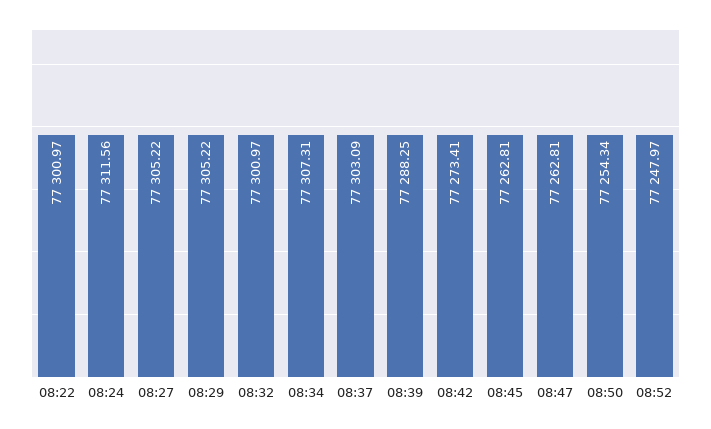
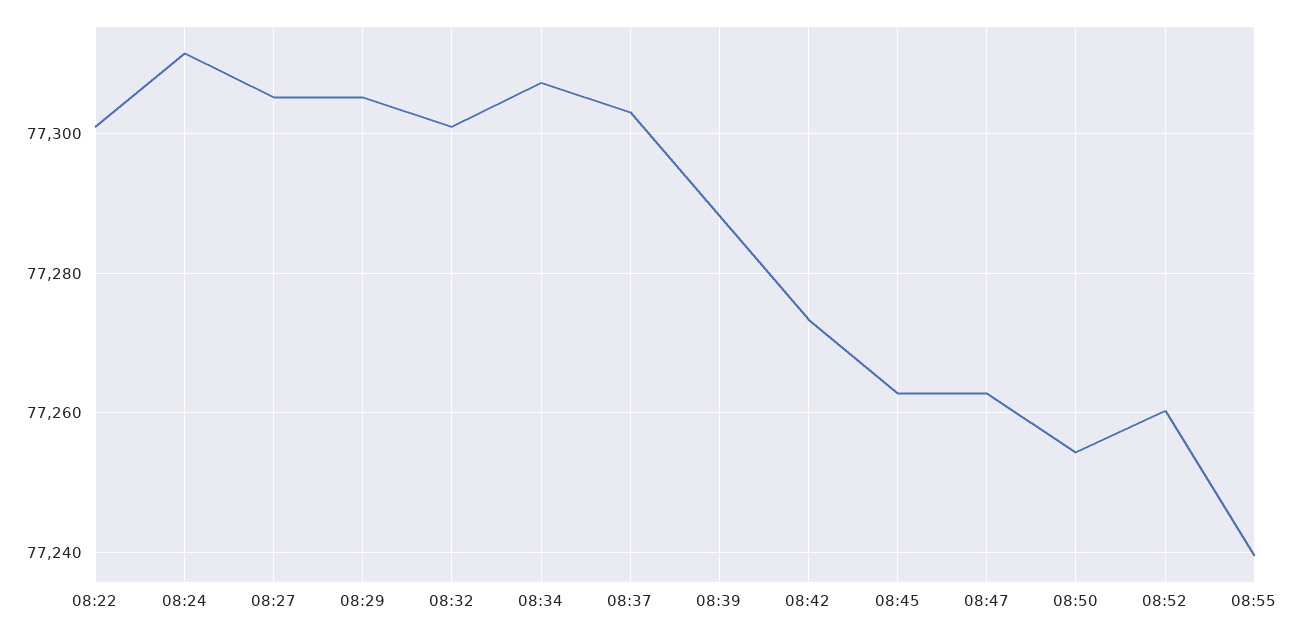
08:52: 77247.97 -> 77260
08:55: none -> 77240

